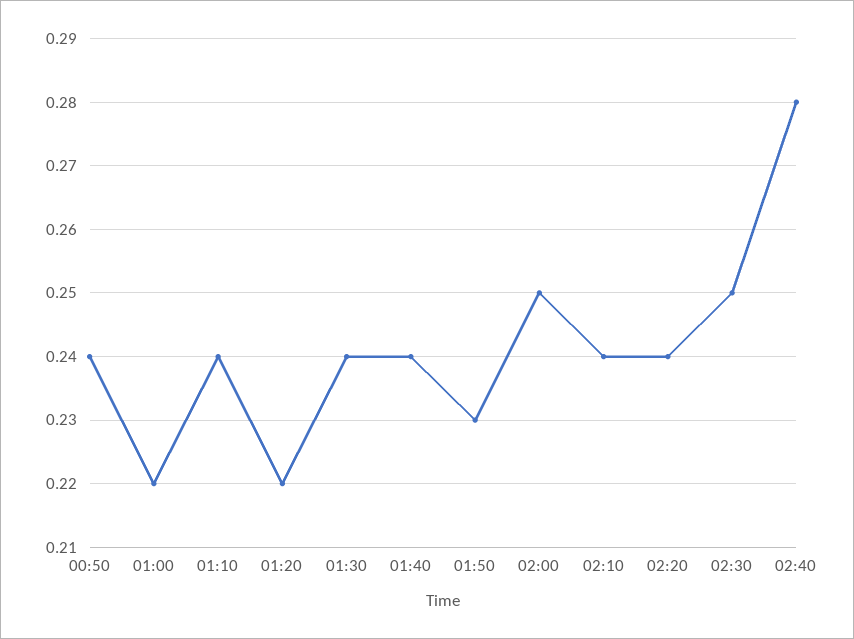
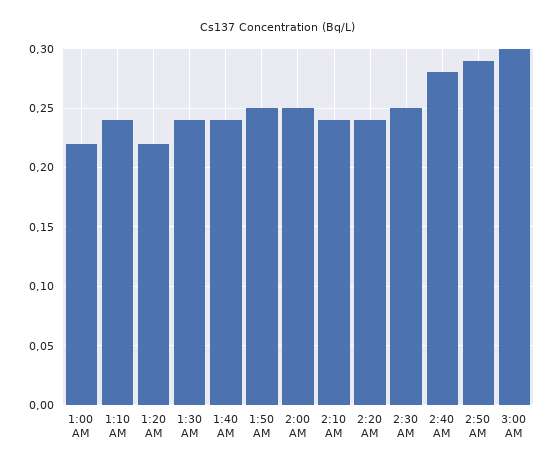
00:50: 0.24 -> none
01:50: 0.23 -> 0.25
2:50 AM: none -> 0.29
3:00 AM: none -> 0.3

